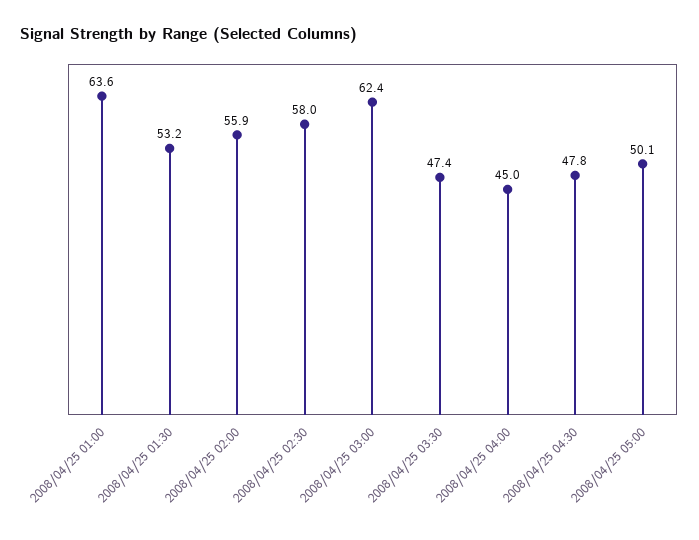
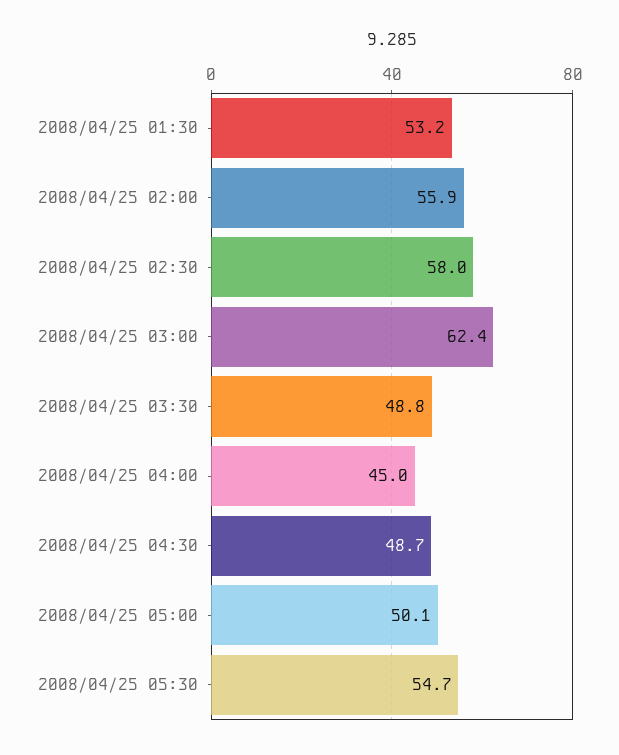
2008/04/25 01:00: 63.6 -> none
2008/04/25 03:30: 47.4 -> 48.8
2008/04/25 04:30: 47.8 -> 48.7
2008/04/25 05:30: none -> 54.7

